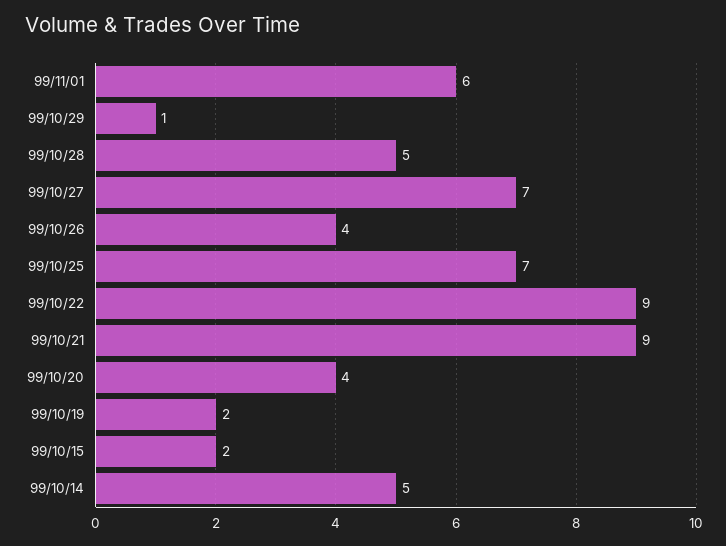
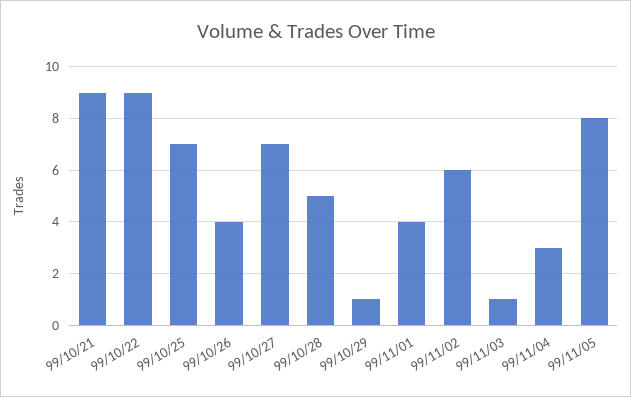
99/11/01: 6 -> 4
99/10/20: 4 -> none
99/10/19: 2 -> none
99/10/15: 2 -> none
99/10/14: 5 -> none
99/11/02: none -> 6
99/11/03: none -> 1
99/11/04: none -> 3
99/11/05: none -> 8

